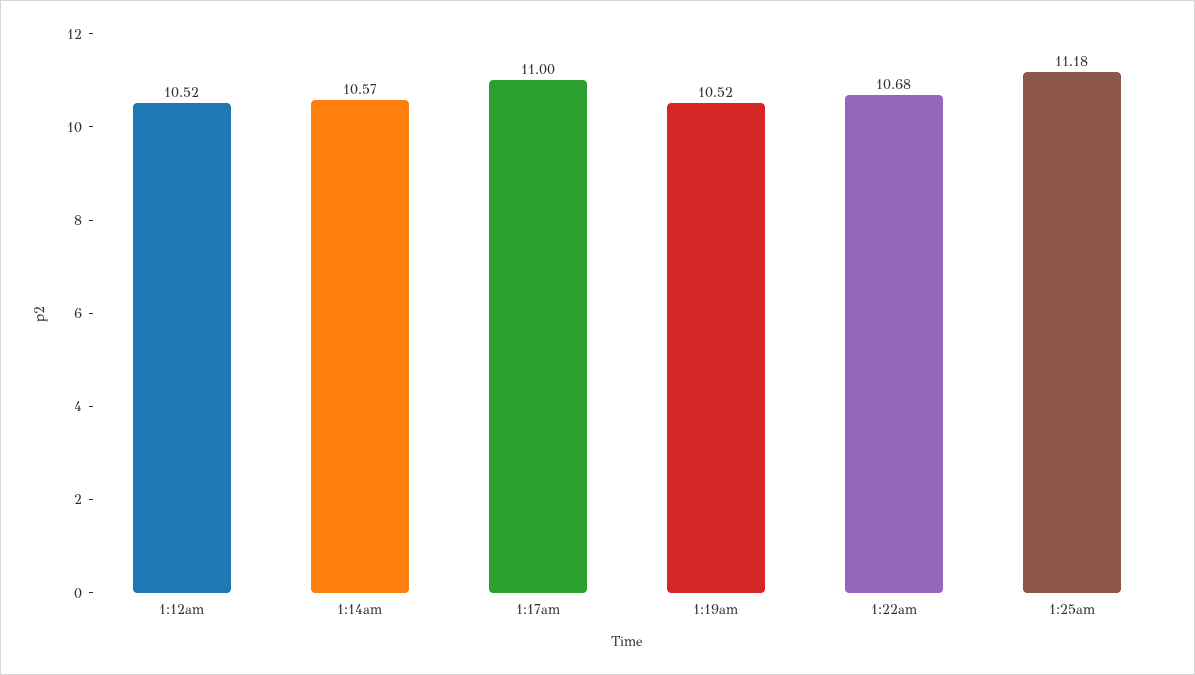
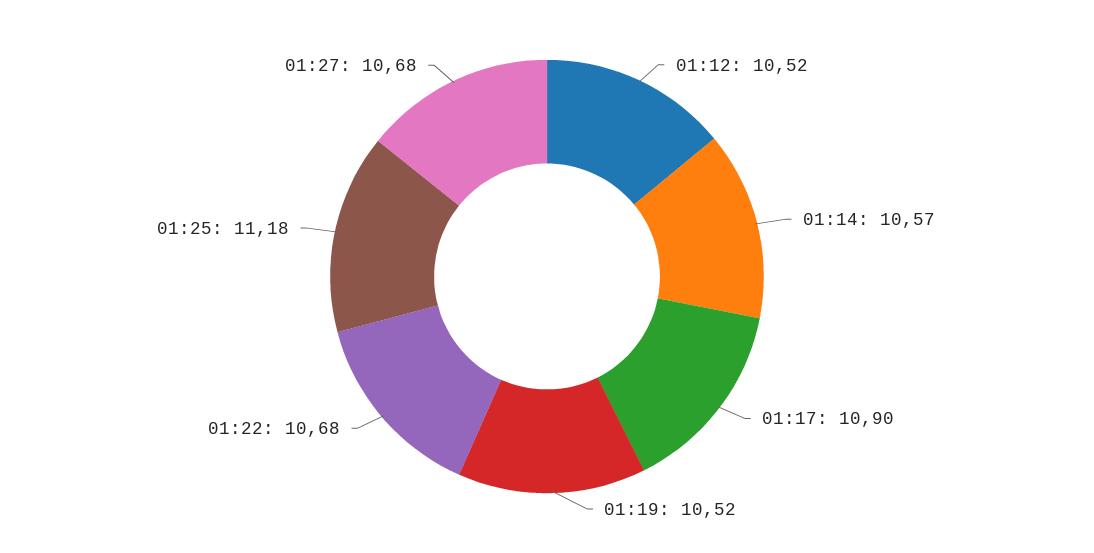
1:17am: 11 -> 10.9
01:27: none -> 10.68

